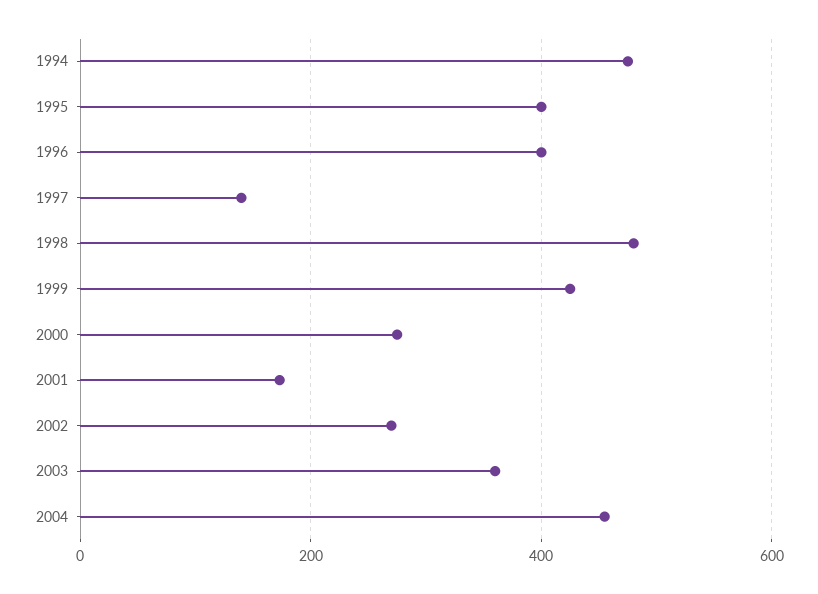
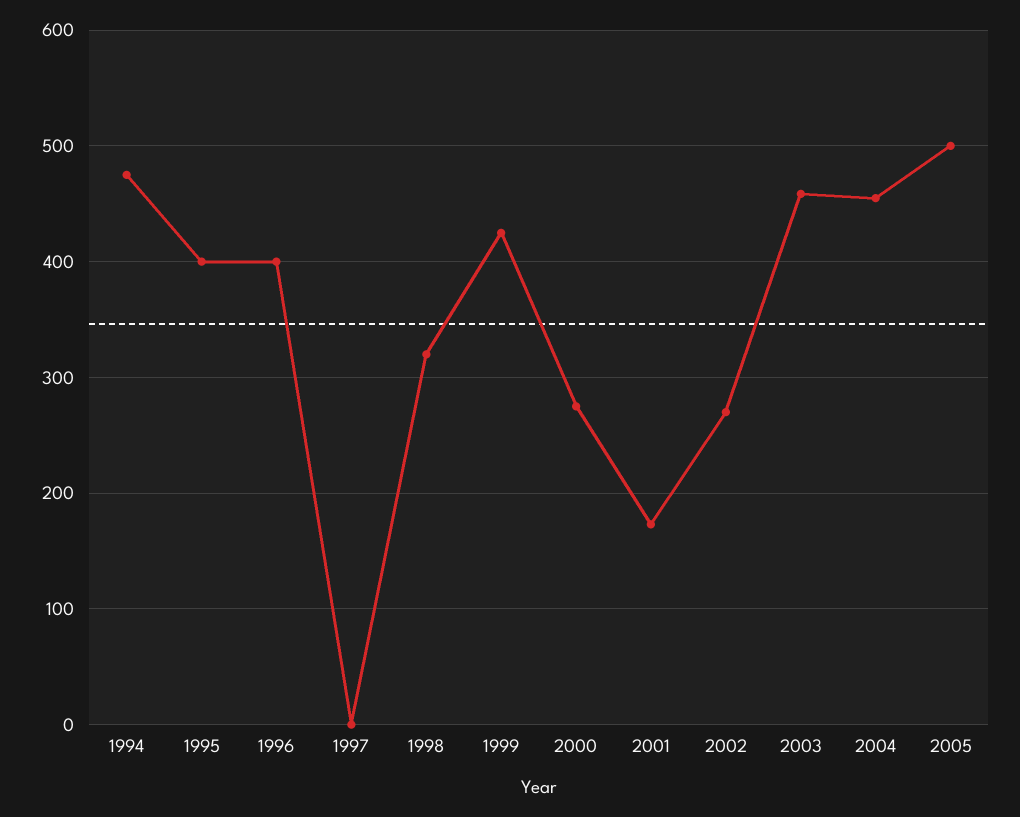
1997: 140 -> 0
1998: 480 -> 320
2003: 360 -> 460
2005: none -> 500

